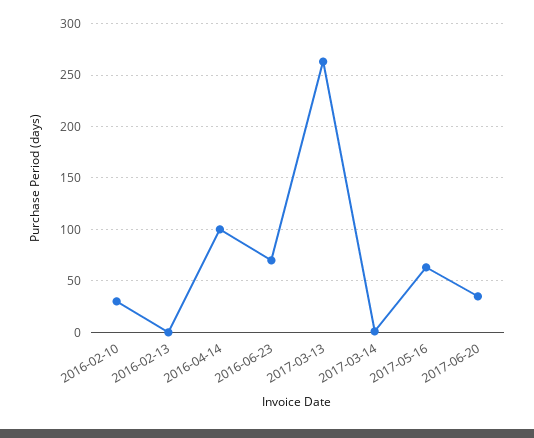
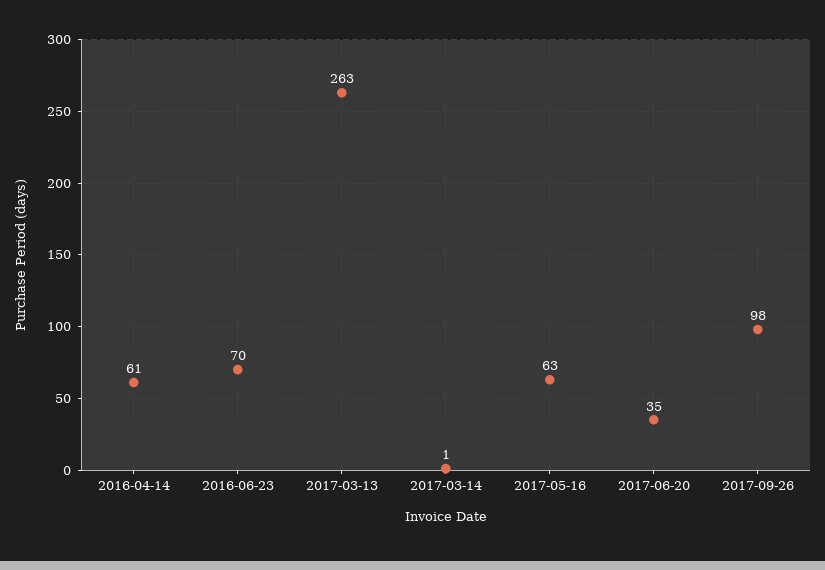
2016-02-10: 30 -> none
2016-02-13: 0 -> none
2016-04-14: 100 -> 61
2017-09-26: none -> 98

